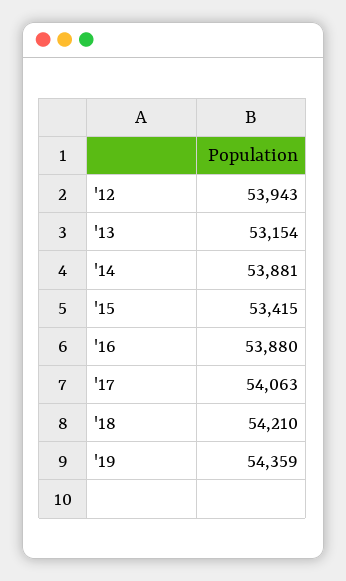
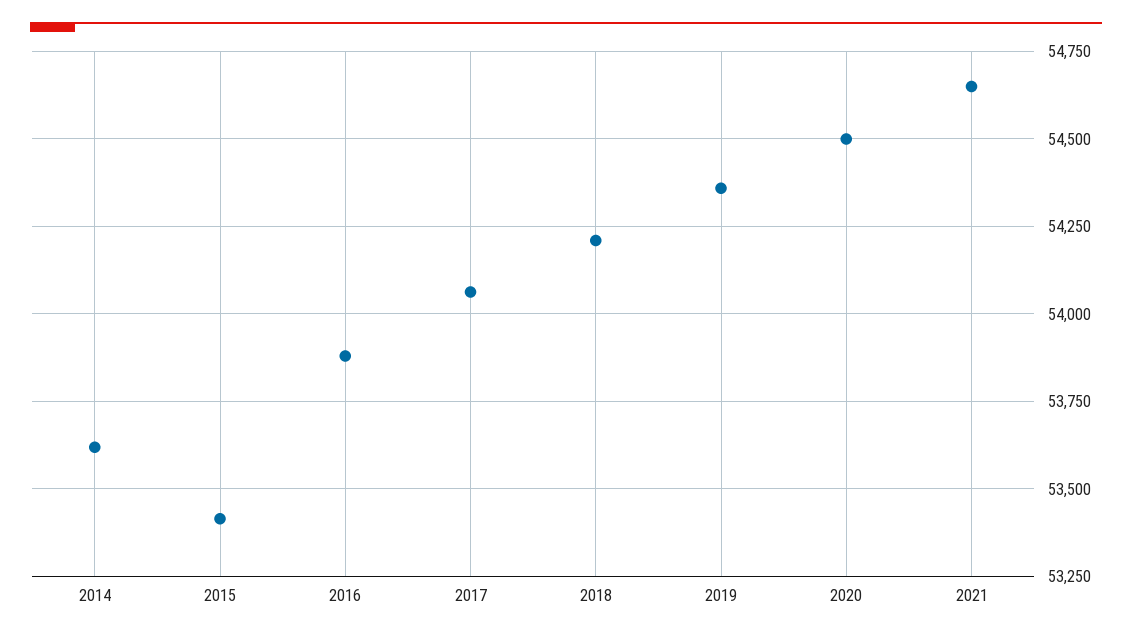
'12: 53943 -> none
'13: 53154 -> none
'14: 53881 -> 53625
2020: none -> 54500
2021: none -> 54650

